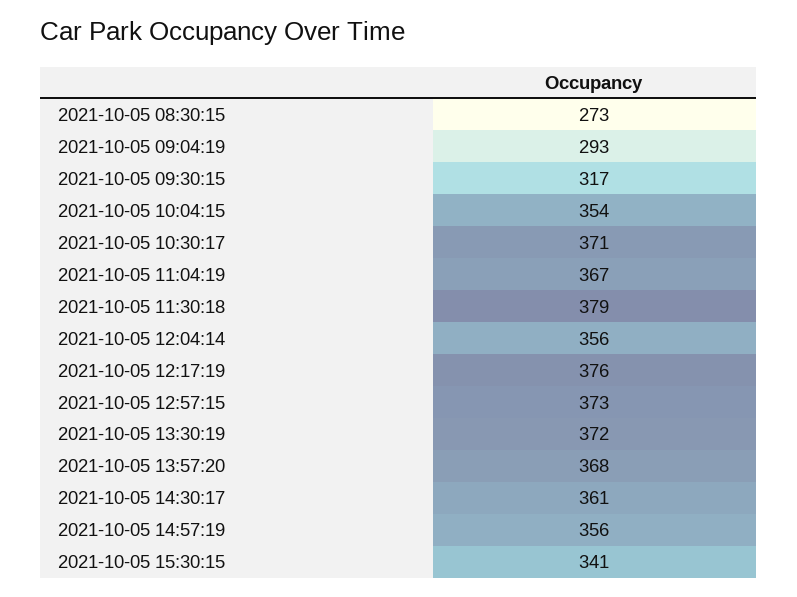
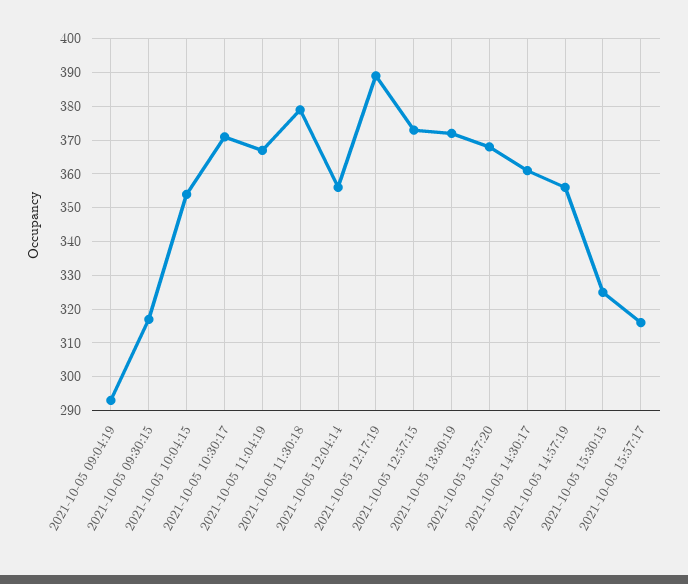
2021-10-05 08:30:15: 273 -> none
2021-10-05 12:17:19: 376 -> 390
2021-10-05 15:30:15: 341 -> 325
2021-10-05 15:57:17: none -> 315

